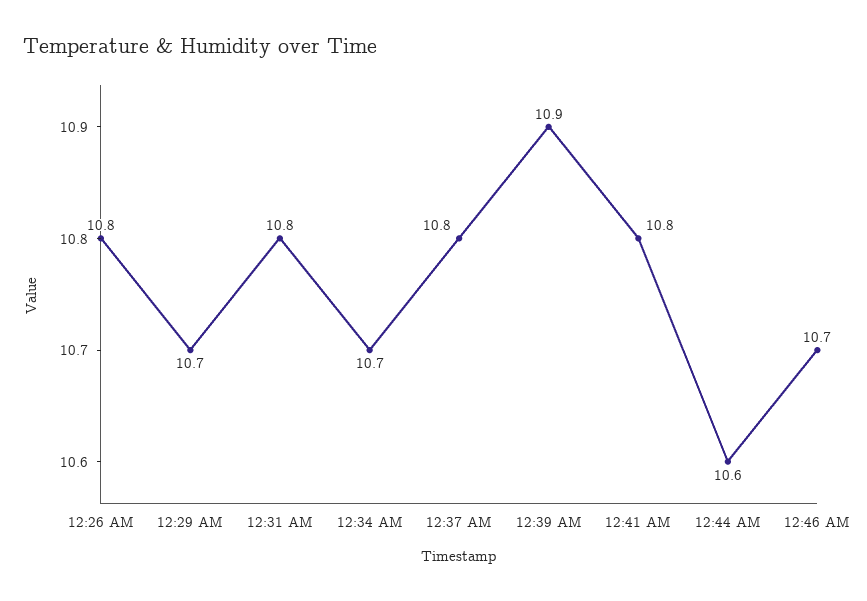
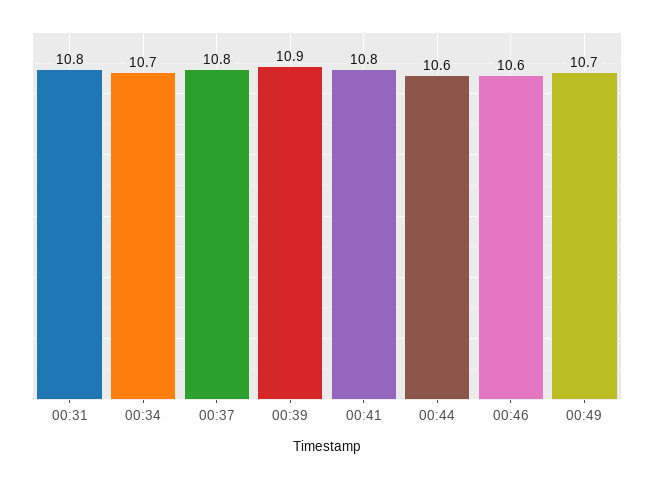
12:26 AM: 10.8 -> none
12:29 AM: 10.7 -> none
12:46 AM: 10.7 -> 10.6
00:49: none -> 10.7

